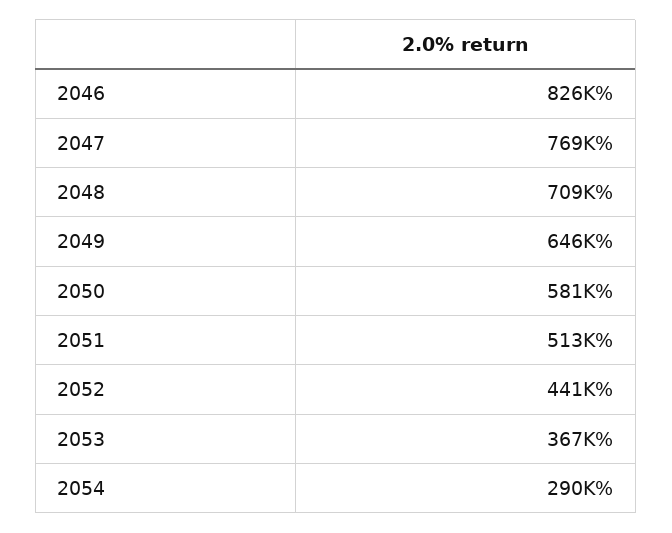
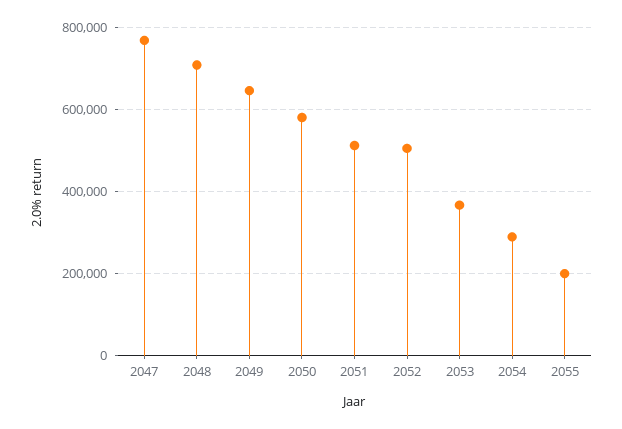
2046: 826000 -> none
2052: 441000 -> 500000
2055: none -> 200000

